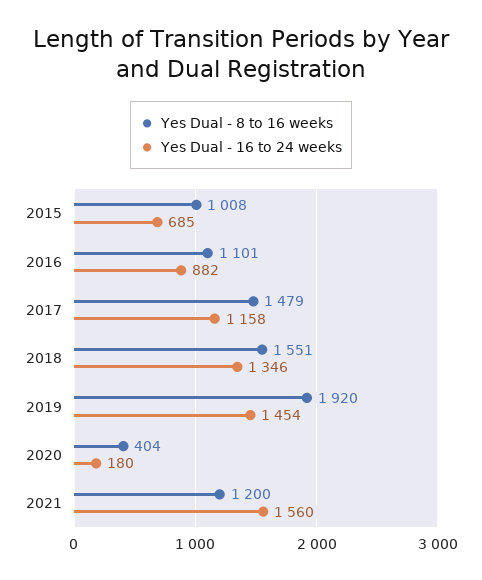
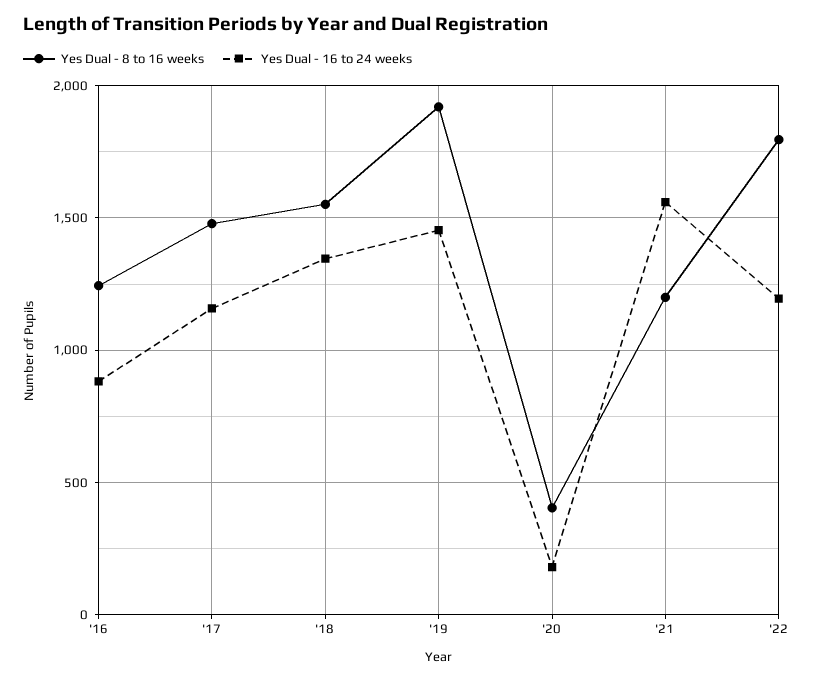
Yes Dual - 8 to 16 weeks, 2015: 1008 -> none
Yes Dual - 16 to 24 weeks, 2015: 685 -> none
Yes Dual - 8 to 16 weeks, 2016: 1101 -> 1250
Yes Dual - 8 to 16 weeks, '22: none -> 1800
Yes Dual - 16 to 24 weeks, '22: none -> 1200

